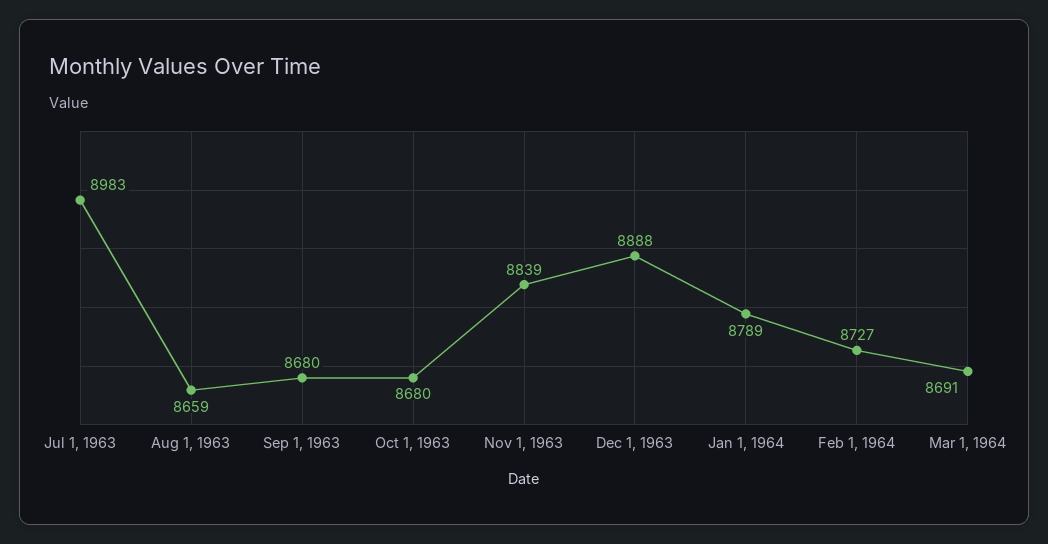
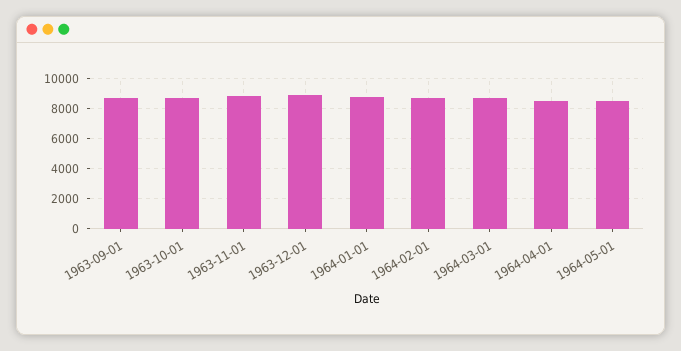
Jul 1, 1963: 8983 -> none
Aug 1, 1963: 8659 -> none
1964-04-01: none -> 8500
1964-05-01: none -> 8500

